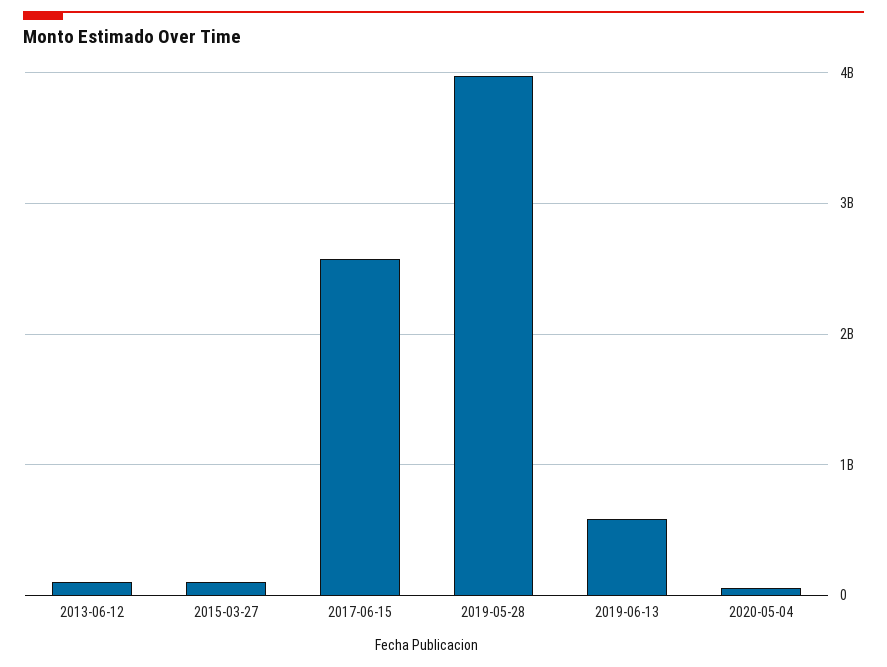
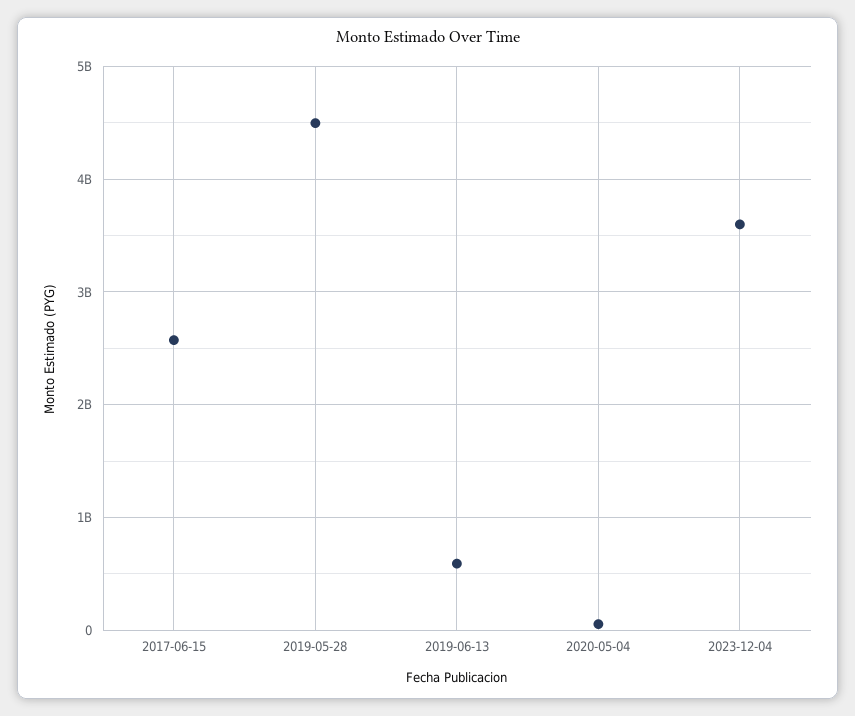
2013-06-12: 100000000 -> none
2015-03-27: 100000000 -> none
2019-05-28: 4000000000 -> 4500000000
2023-12-04: none -> 3600000000

